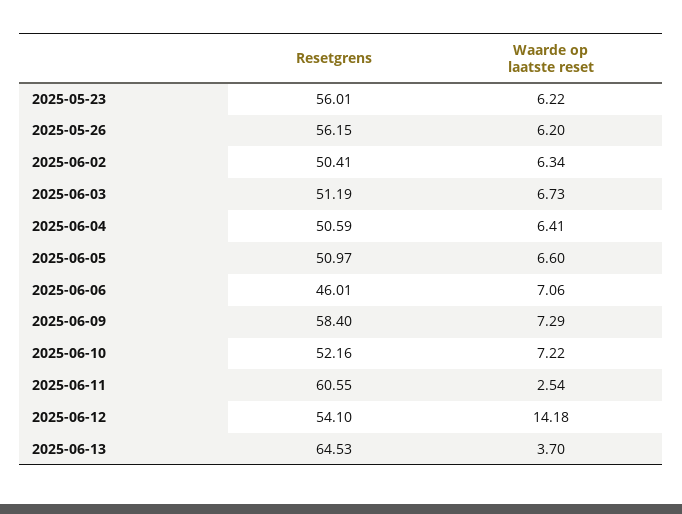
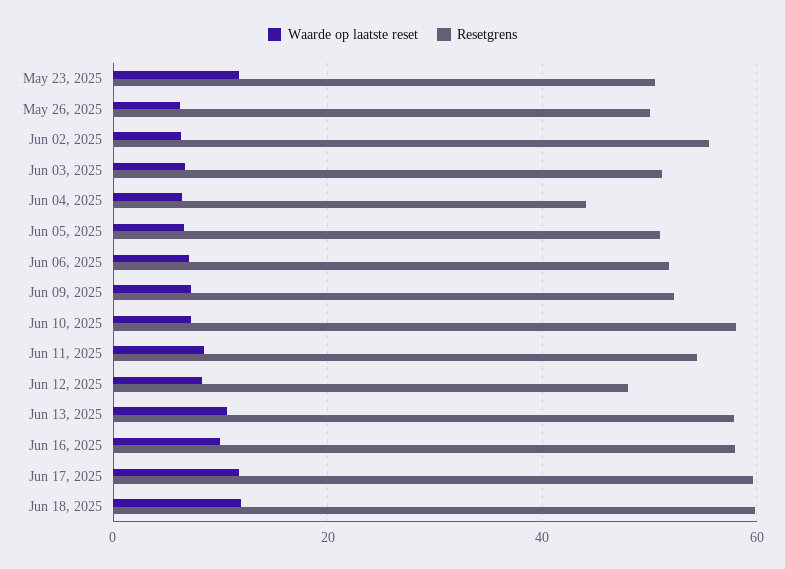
Resetgrens, 2025-05-23: 56.01 -> 50
Waarde op laatste reset, 2025-05-23: 6.22 -> 12
Resetgrens, 2025-05-26: 56.15 -> 50
Resetgrens, 2025-06-02: 50.41 -> 56
Resetgrens, 2025-06-04: 50.59 -> 44
Resetgrens, 2025-06-06: 46.01 -> 52
Resetgrens, 2025-06-09: 58.4 -> 52
Resetgrens, 2025-06-10: 52.16 -> 58
Resetgrens, 2025-06-11: 60.55 -> 54
Waarde op laatste reset, 2025-06-11: 2.54 -> 8
Resetgrens, 2025-06-12: 54.1 -> 48
Waarde op laatste reset, 2025-06-12: 14.18 -> 8
Resetgrens, 2025-06-13: 64.53 -> 58
Waarde op laatste reset, 2025-06-13: 3.7 -> 10
Waarde op laatste reset, Jun 16, 2025: none -> 10
Resetgrens, Jun 16, 2025: none -> 58
Waarde op laatste reset, Jun 17, 2025: none -> 12
Resetgrens, Jun 17, 2025: none -> 60
Waarde op laatste reset, Jun 18, 2025: none -> 12
Resetgrens, Jun 18, 2025: none -> 60

